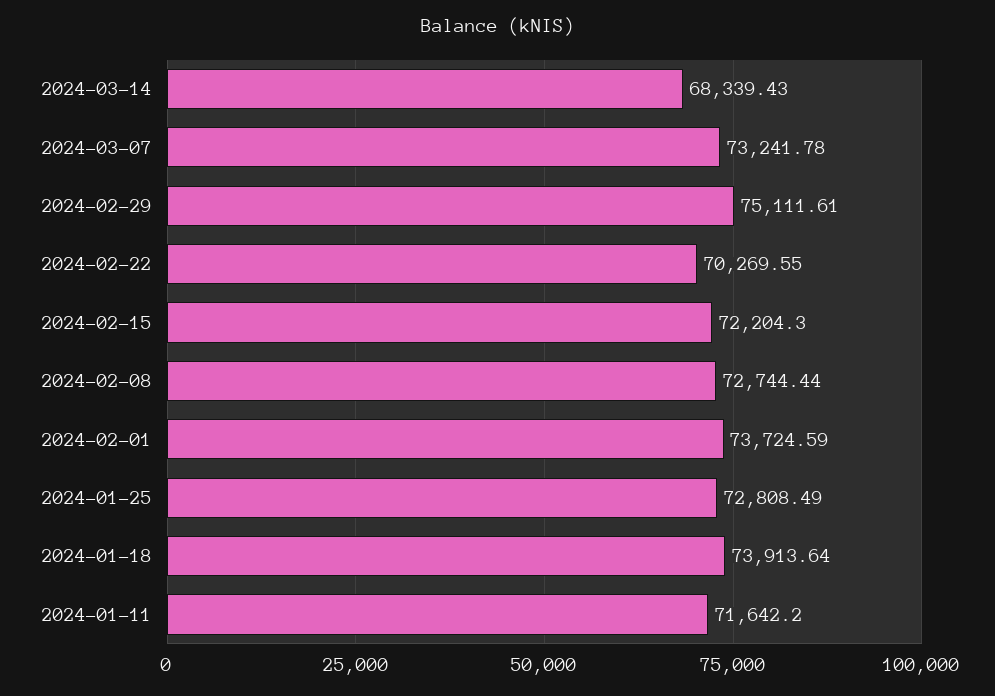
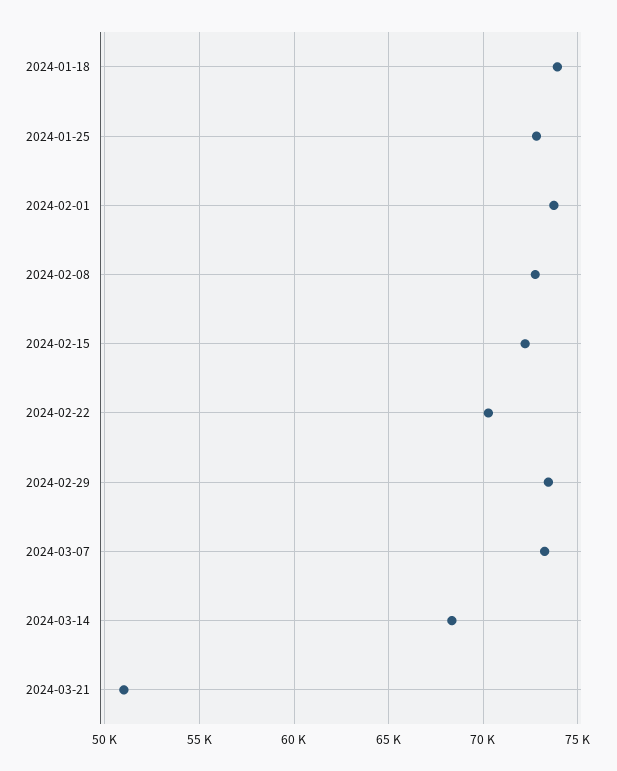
2024-02-29: 75111.61 -> 73500
2024-01-11: 71642.2 -> none
2024-03-21: none -> 51000

